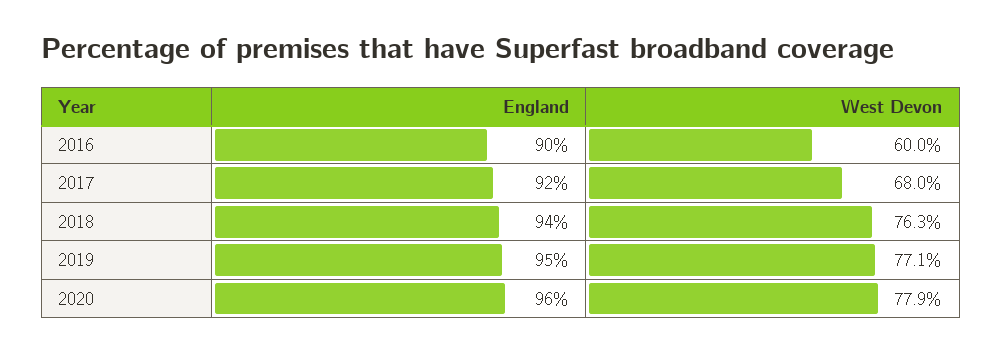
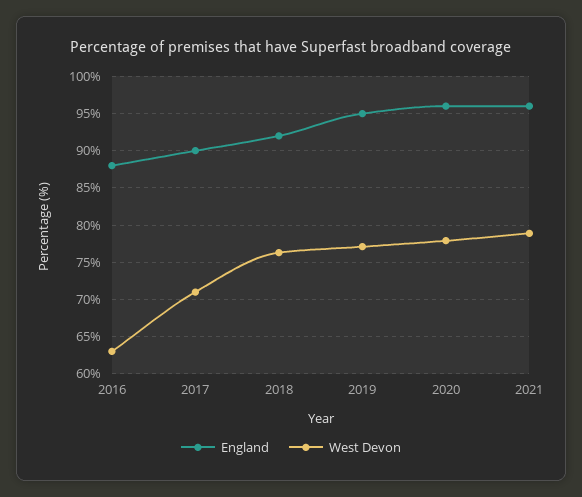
England, 2016: 90 -> 88
West Devon, 2016: 60 -> 63
England, 2017: 92 -> 90
West Devon, 2017: 68 -> 71
England, 2018: 94 -> 92
England, 2021: none -> 96
West Devon, 2021: none -> 79

